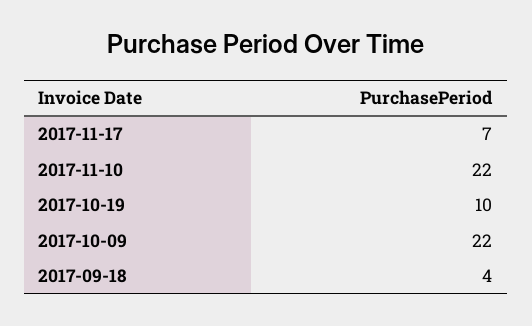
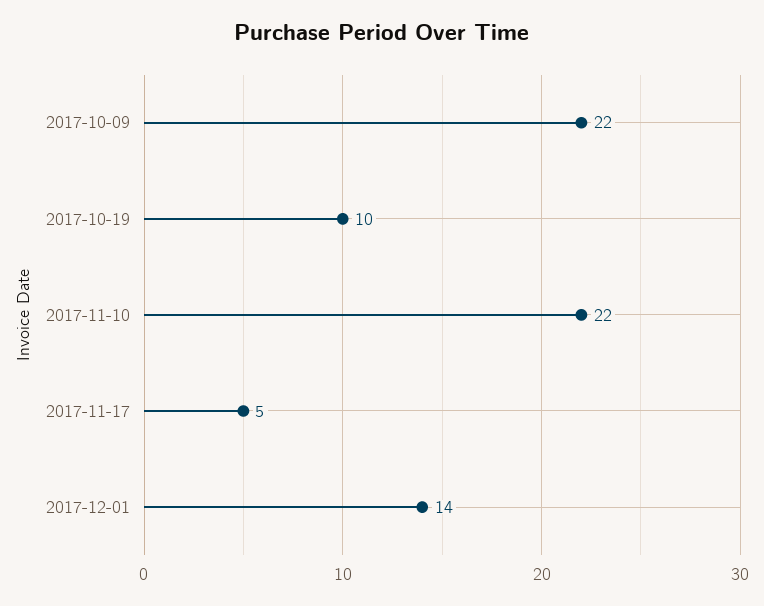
2017-11-17: 7 -> 5
2017-09-18: 4 -> none
2017-12-01: none -> 14

